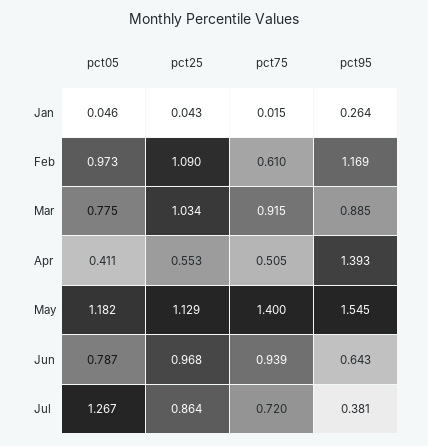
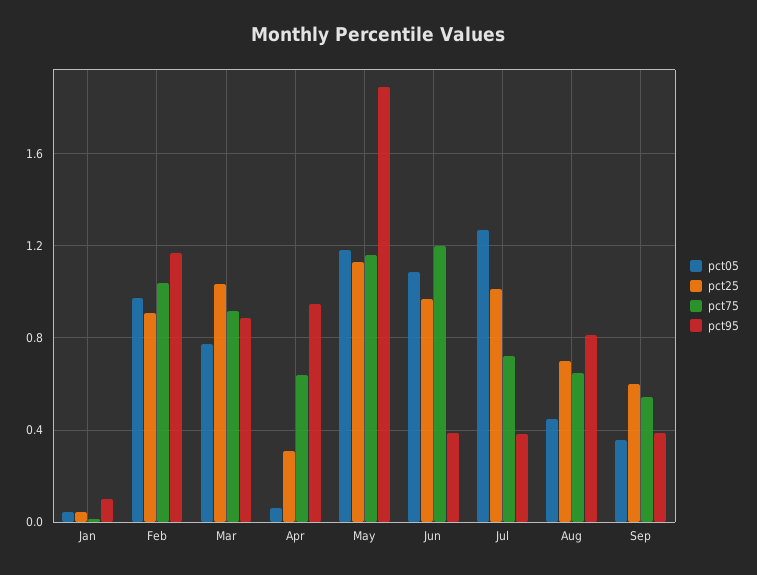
pct95, Jan: 0.264 -> 0.1
pct25, Feb: 1.09 -> 0.9
pct75, Feb: 0.61 -> 1.05
pct05, Apr: 0.411 -> 0.05
pct25, Apr: 0.553 -> 0.3
pct75, Apr: 0.505 -> 0.65
pct95, Apr: 1.393 -> 0.95
pct75, May: 1.4 -> 1.15
pct95, May: 1.545 -> 1.9
pct05, Jun: 0.787 -> 1.1
pct75, Jun: 0.939 -> 1.2
pct95, Jun: 0.643 -> 0.4
pct25, Jul: 0.864 -> 1
pct05, Aug: none -> 0.45
pct25, Aug: none -> 0.7
pct75, Aug: none -> 0.65
pct95, Aug: none -> 0.8
pct05, Sep: none -> 0.35
pct25, Sep: none -> 0.6
pct75, Sep: none -> 0.55
pct95, Sep: none -> 0.4

